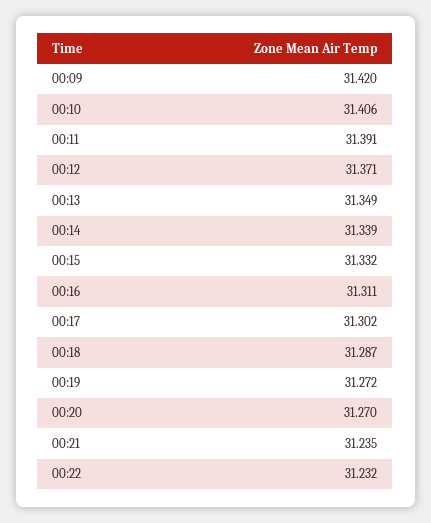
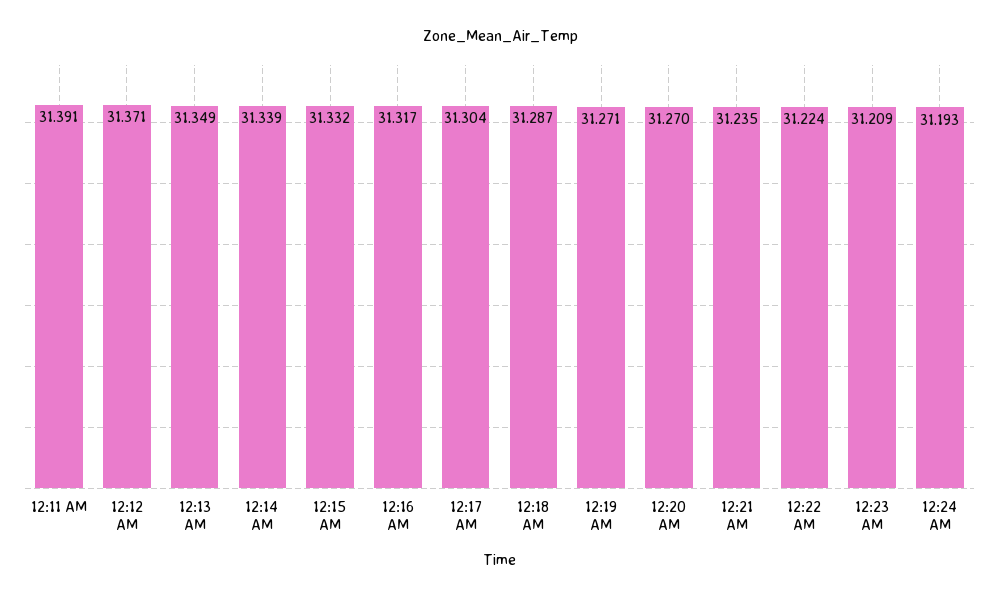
00:09: 31.42 -> none
00:10: 31.406 -> none
00:16: 31.311 -> 31.317
00:17: 31.302 -> 31.304
00:19: 31.272 -> 31.271
00:22: 31.232 -> 31.224
12:23 AM: none -> 31.209
12:24 AM: none -> 31.193

